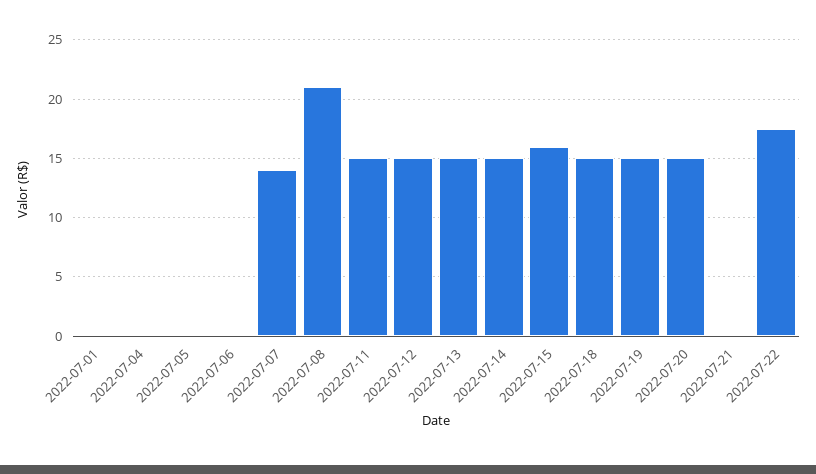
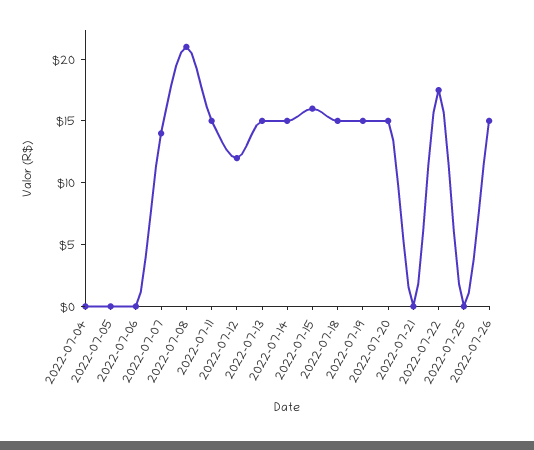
2022-07-01: 0 -> none
2022-07-12: 15 -> 12
2022-07-25: none -> 0
2022-07-26: none -> 15

